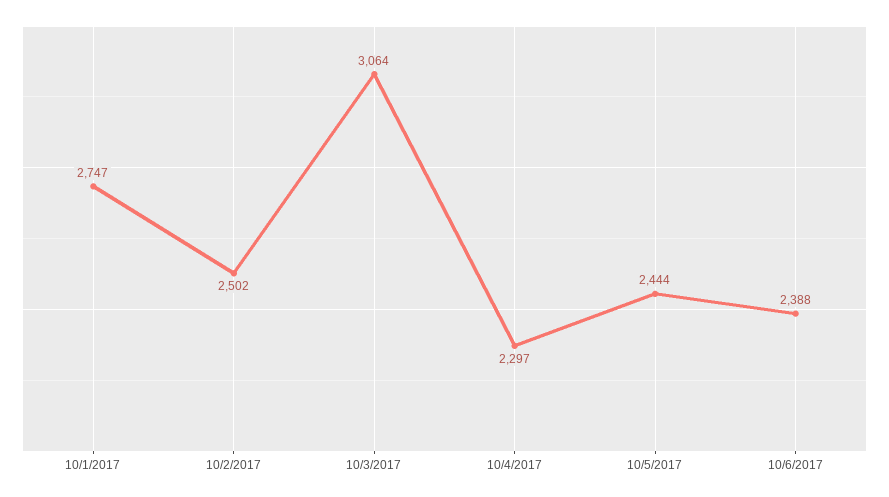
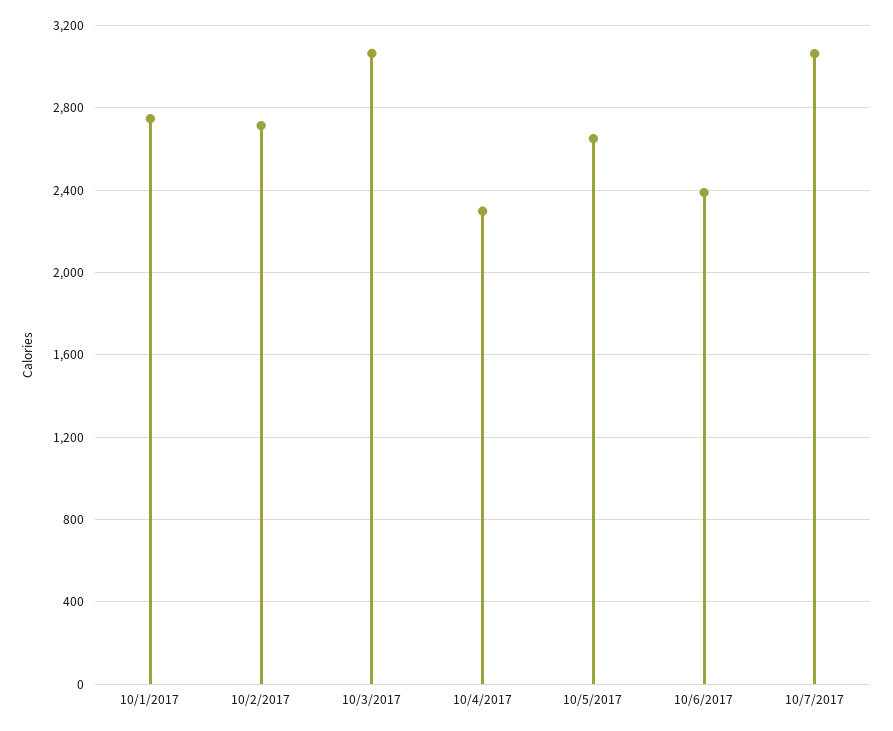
10/2/2017: 2502 -> 2700
10/5/2017: 2444 -> 2650
10/7/2017: none -> 3050

